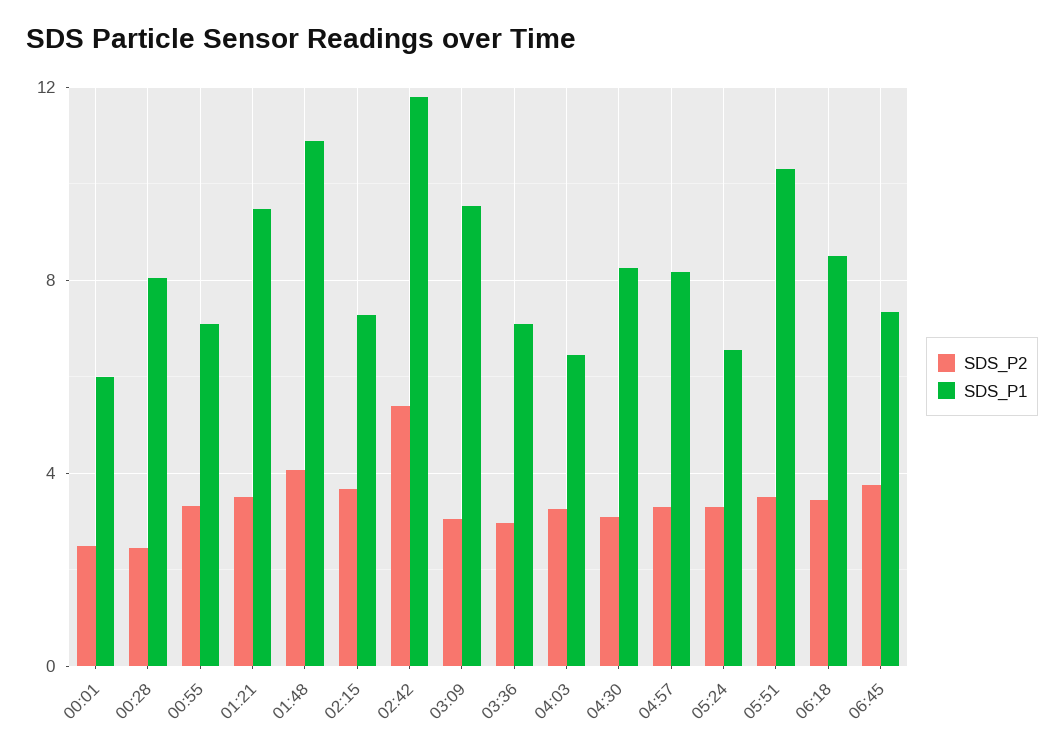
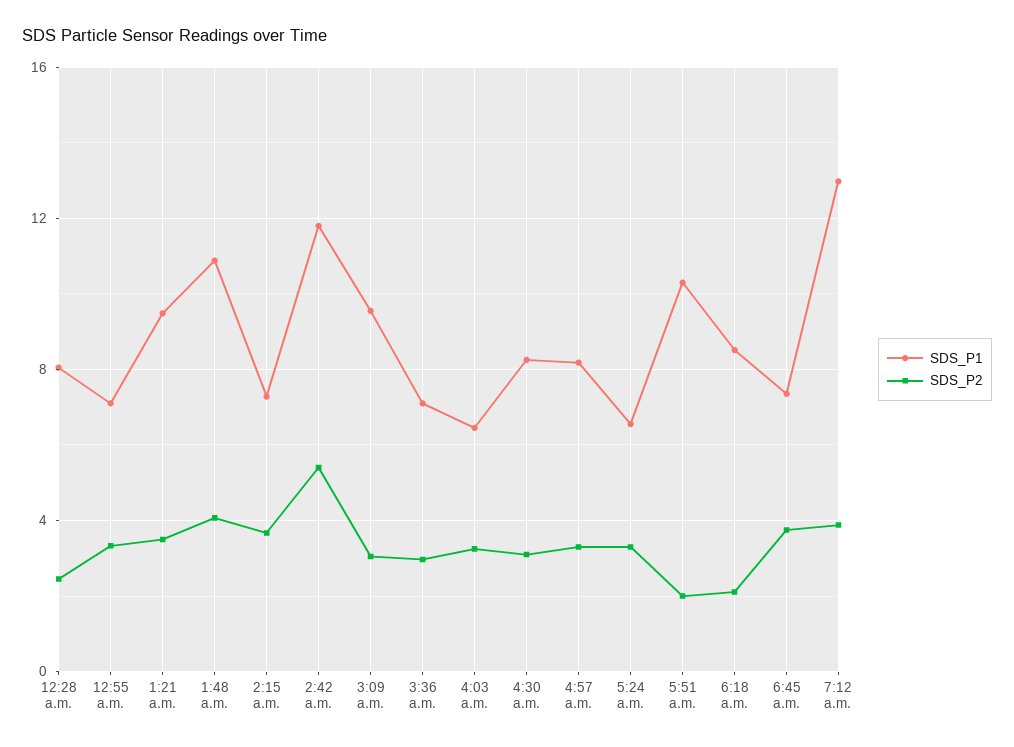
SDS_P2, 00:01: 2.5 -> none
SDS_P1, 00:01: 6 -> none
SDS_P2, 05:51: 3.5 -> 2
SDS_P2, 06:18: 3.5 -> 2
SDS_P1, 7:12 a.m.: none -> 13
SDS_P2, 7:12 a.m.: none -> 4

